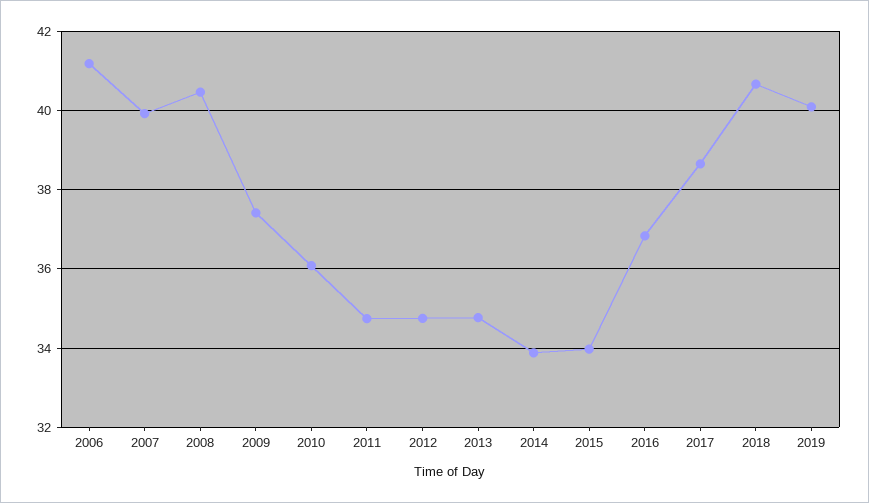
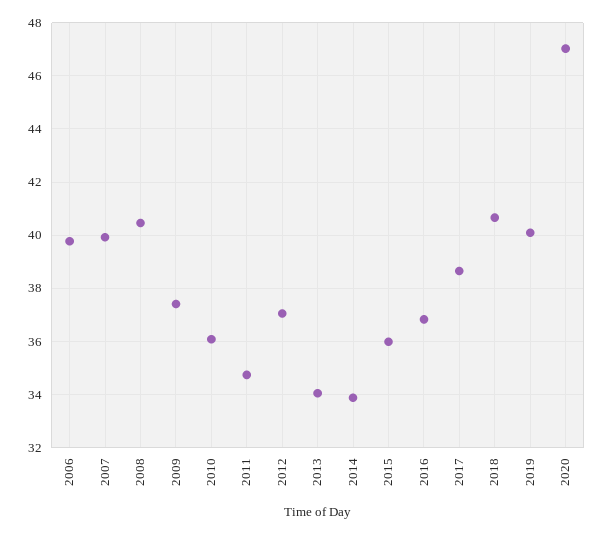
2006: 41.2 -> 39.75
2012: 34.8 -> 37
2013: 34.8 -> 34
2015: 34 -> 36
2020: none -> 47

